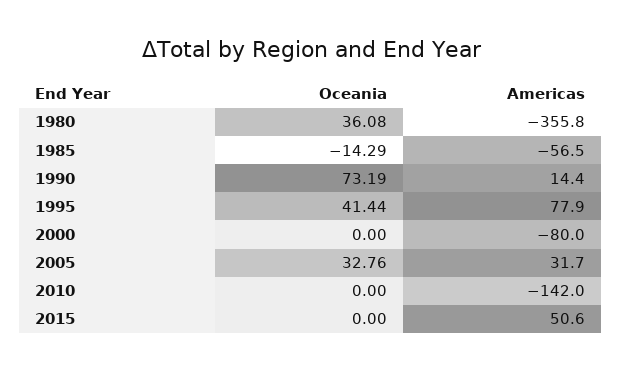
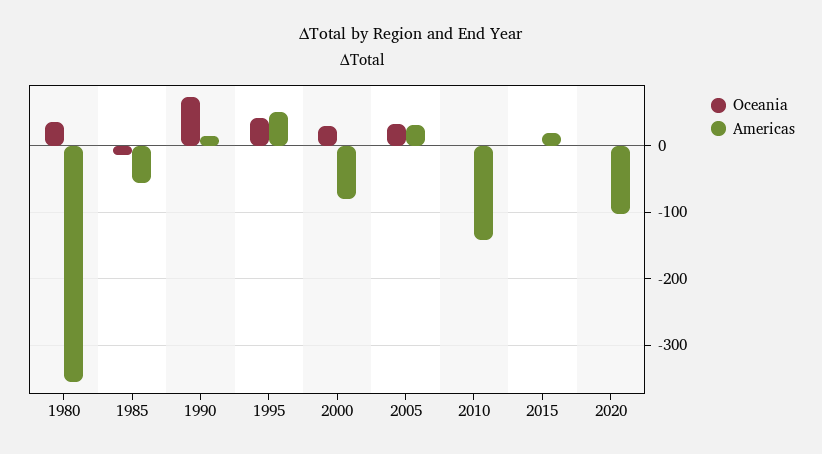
Americas, 1995: 77.9 -> 50
Oceania, 2000: 0 -> 30
Americas, 2015: 50.6 -> 20
Oceania, 2020: none -> 0
Americas, 2020: none -> -100

